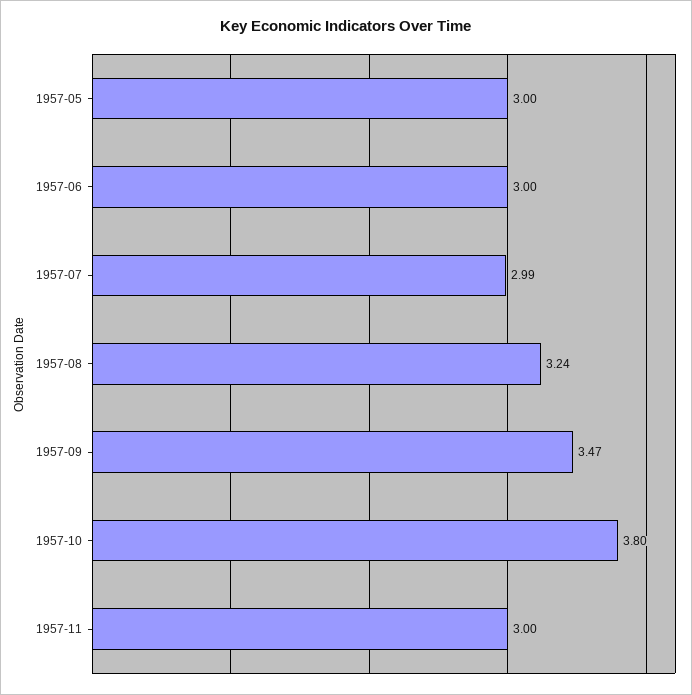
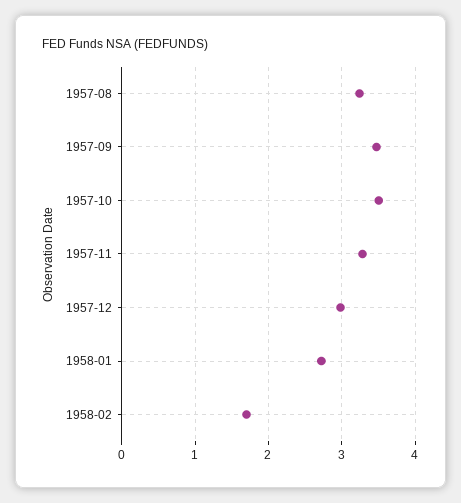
1957-05: 3 -> none
1957-06: 3 -> none
1957-07: 2.99 -> none
1957-10: 3.8 -> 3.5
1957-11: 3 -> 3.3
1957-12: none -> 3
1958-01: none -> 2.7
1958-02: none -> 1.7

